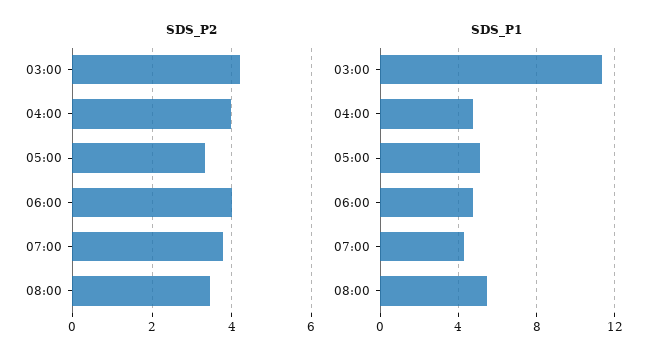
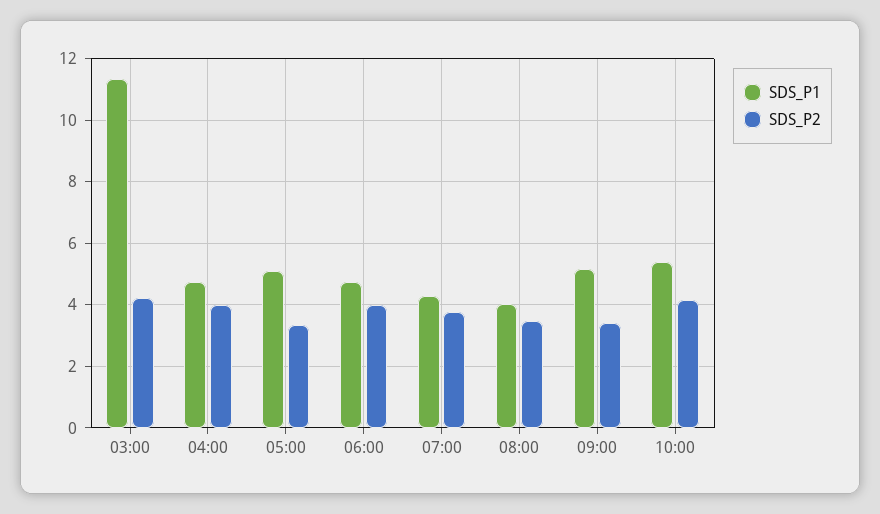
SDS_P1, 08:00: 5.5 -> 4
SDS_P1, 09:00: none -> 5.2
SDS_P2, 09:00: none -> 3.4
SDS_P1, 10:00: none -> 5.4
SDS_P2, 10:00: none -> 4.2

